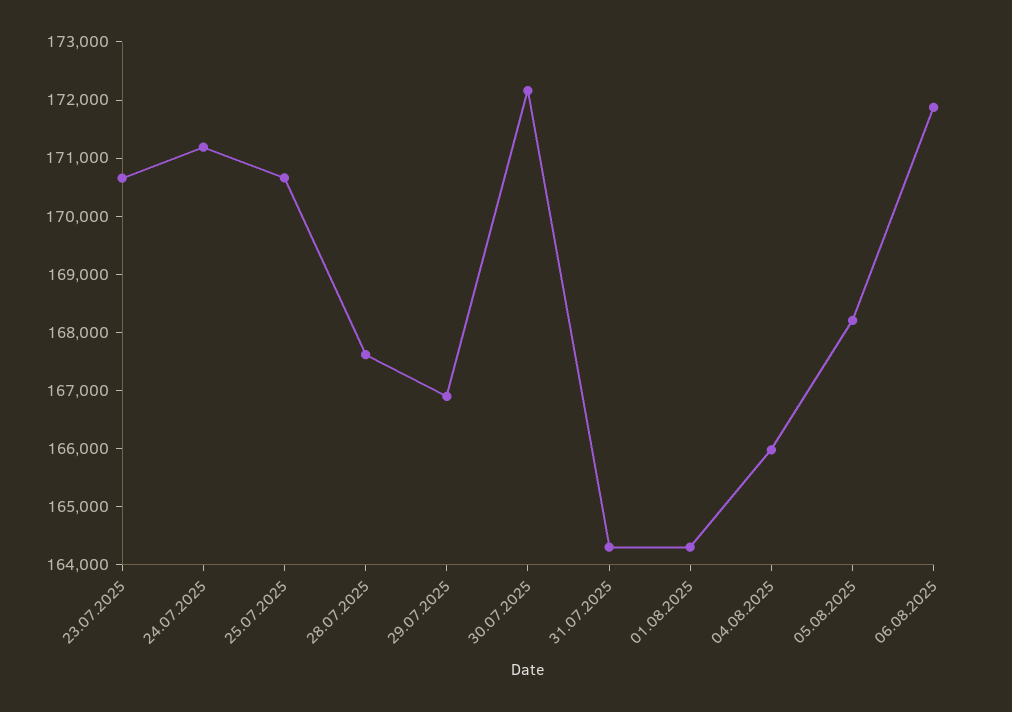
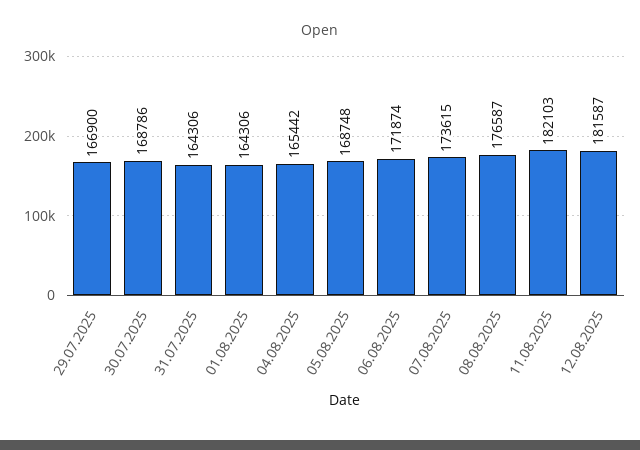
23.07.2025: 170600 -> none
24.07.2025: 171200 -> none
25.07.2025: 170600 -> none
28.07.2025: 167600 -> none
30.07.2025: 172200 -> 168786
04.08.2025: 166000 -> 165442
05.08.2025: 168200 -> 168748
07.08.2025: none -> 173615
08.08.2025: none -> 176587
11.08.2025: none -> 182103
12.08.2025: none -> 181587

